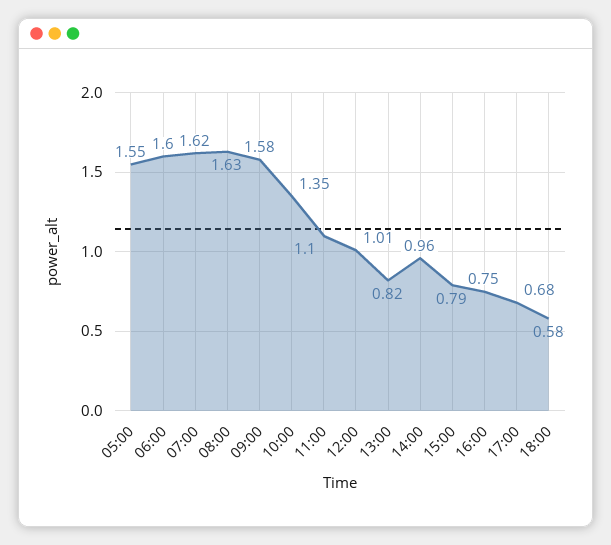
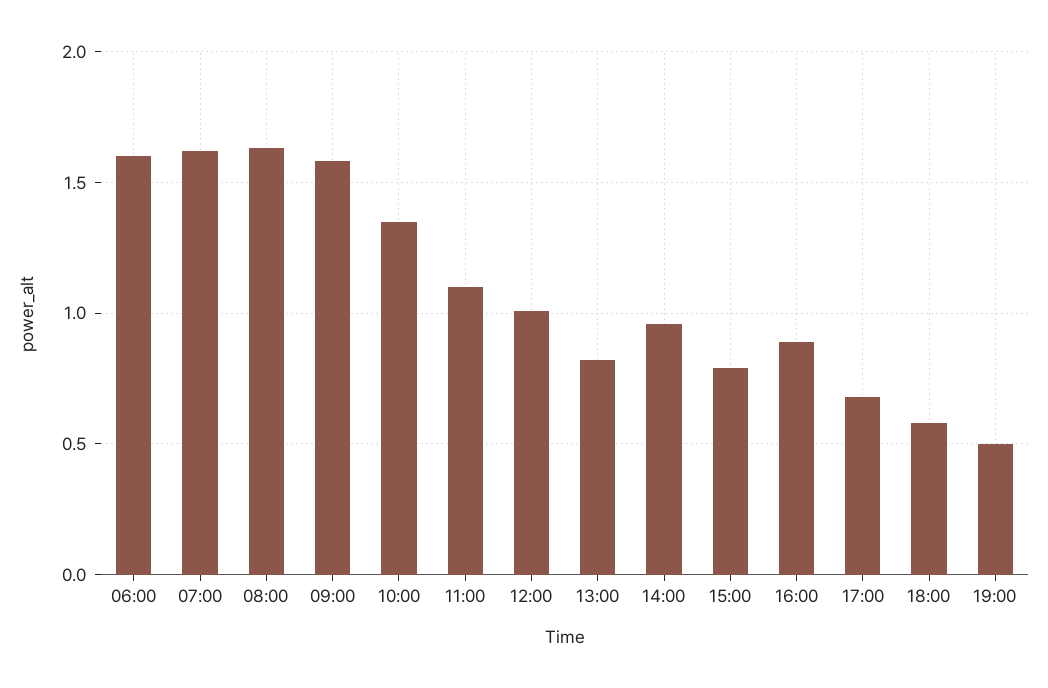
05:00: 1.55 -> none
16:00: 0.75 -> 0.9
19:00: none -> 0.5

